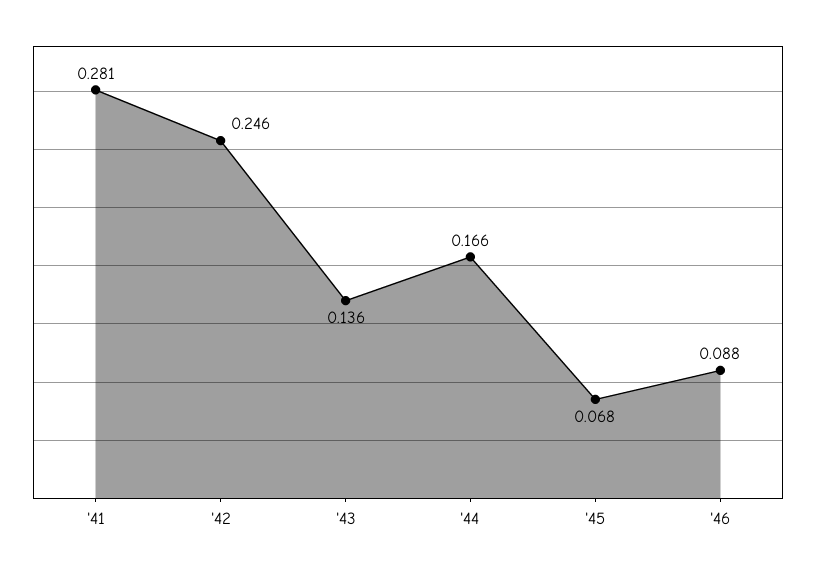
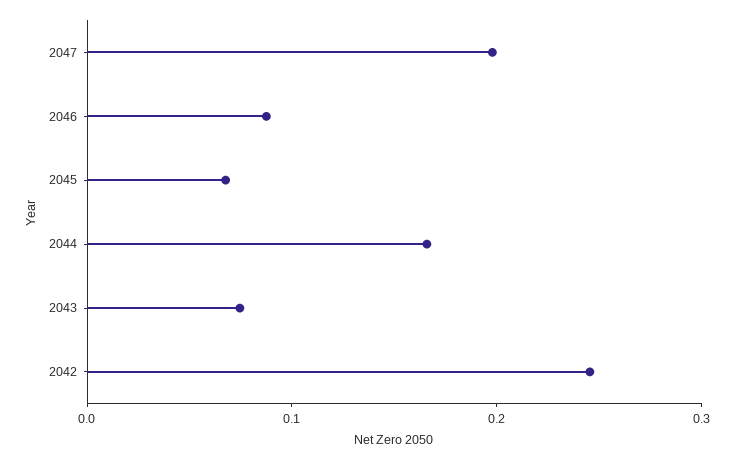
'41: 0.281 -> none
'43: 0.136 -> 0.08
2047: none -> 0.2

